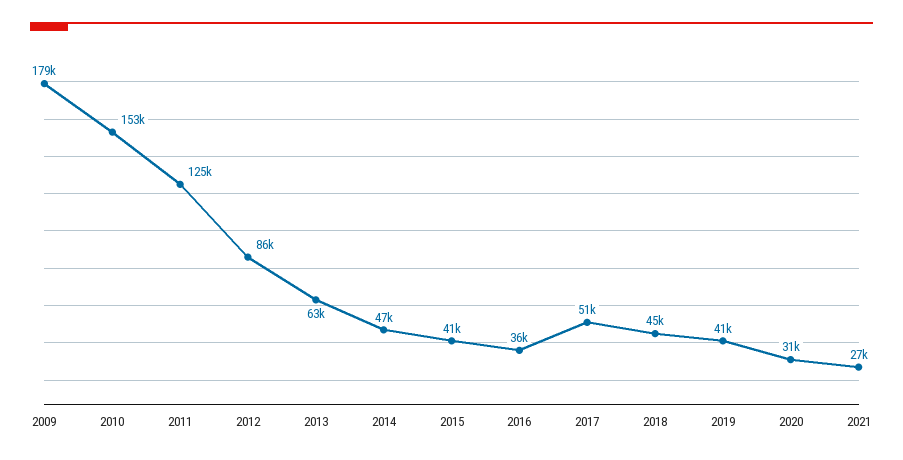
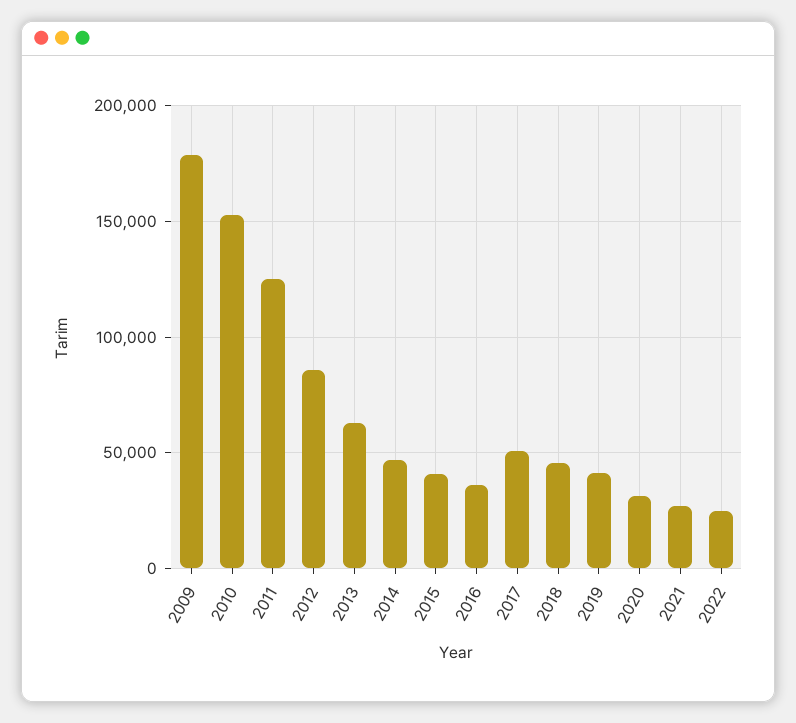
2022: none -> 25000

